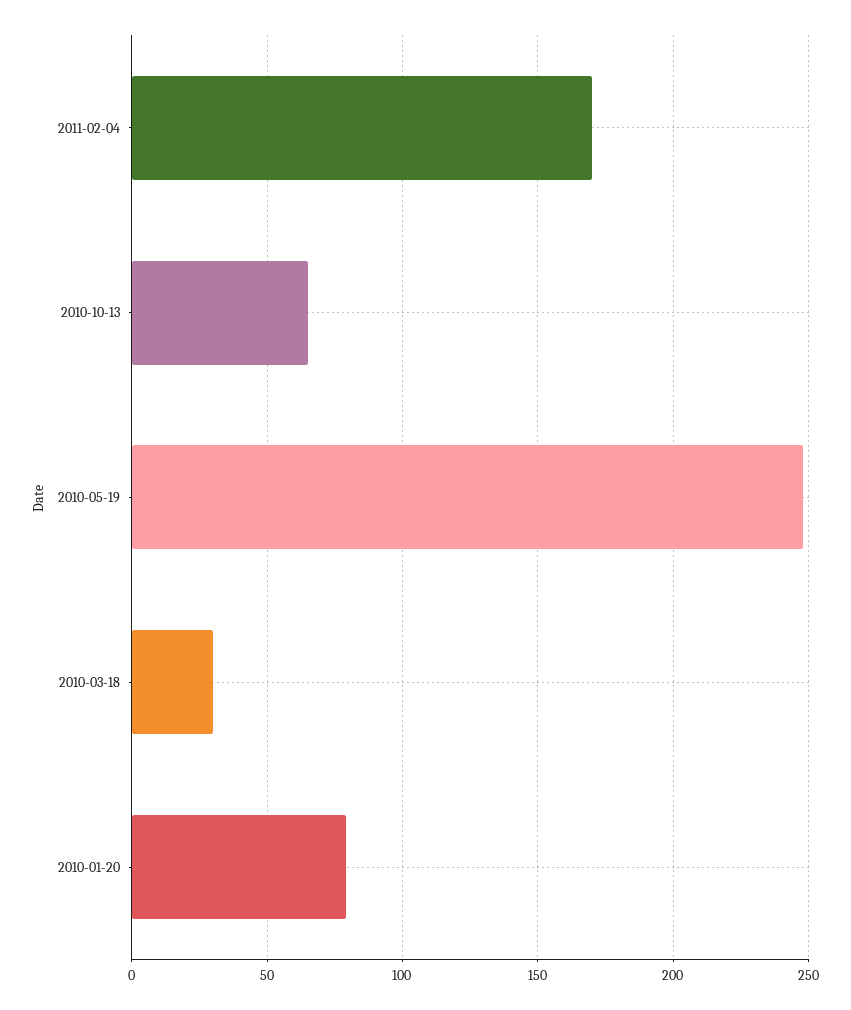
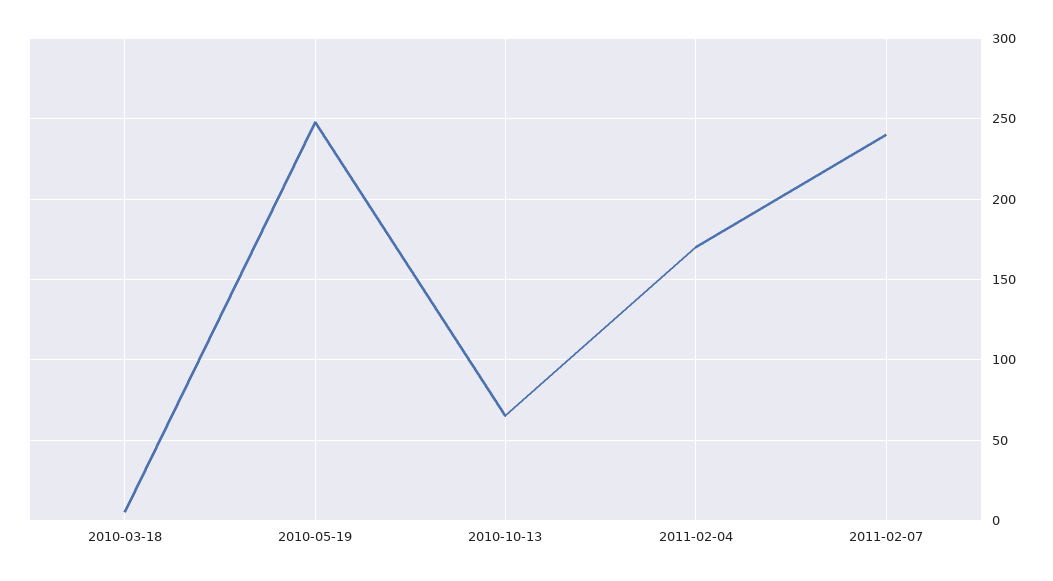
2010-03-18: 30 -> 5
2010-01-20: 80 -> none
2011-02-07: none -> 240

